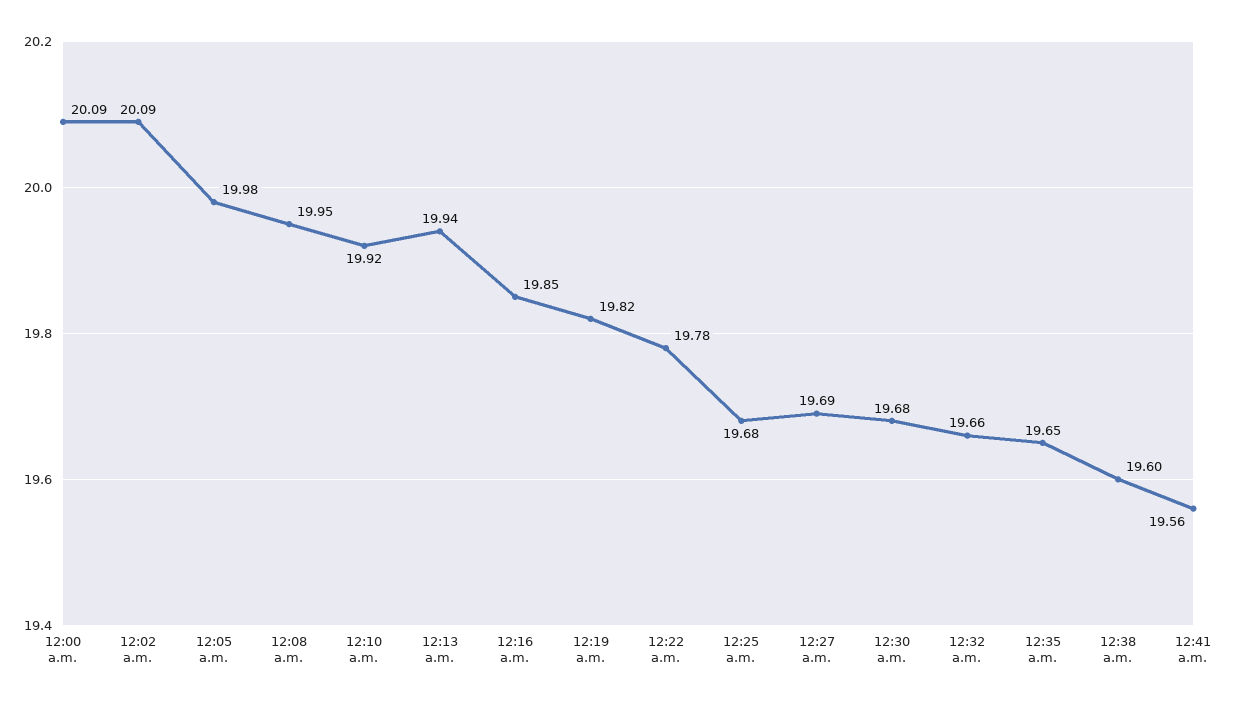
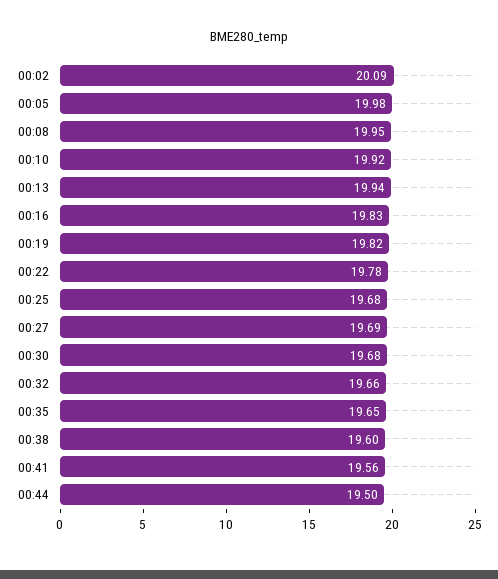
12:00 a.m.: 20.09 -> none
12:16 a.m.: 19.85 -> 19.83
00:44: none -> 19.5

